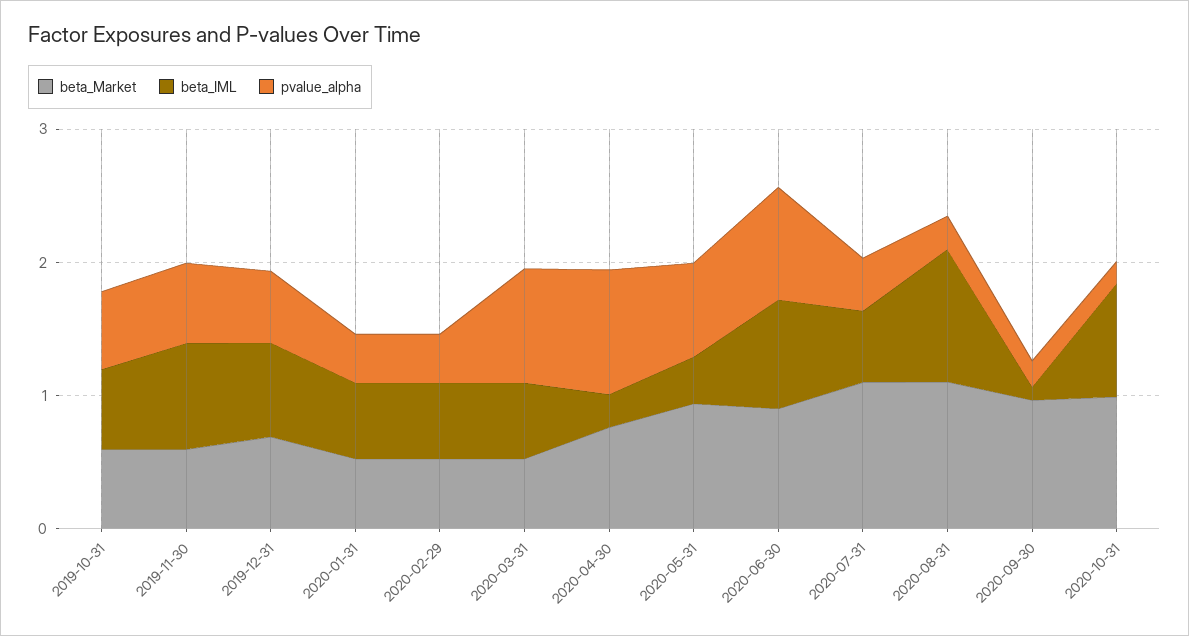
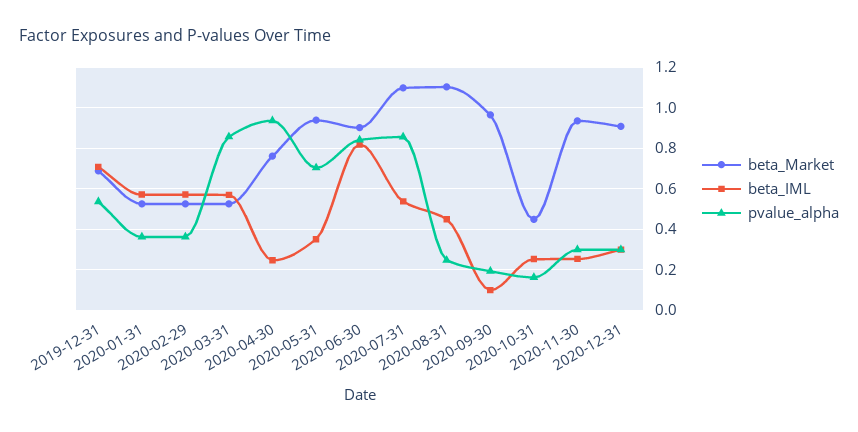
beta_Market, 2019-10-31: 0.6 -> none
beta_IML, 2019-10-31: 0.6 -> none
pvalue_alpha, 2019-10-31: 0.6 -> none
beta_Market, 2019-11-30: 0.6 -> none
beta_IML, 2019-11-30: 0.8 -> none
pvalue_alpha, 2019-11-30: 0.6 -> none
pvalue_alpha, 2020-07-31: 0.4 -> 0.85
beta_IML, 2020-08-31: 1 -> 0.45
beta_Market, 2020-10-31: 1 -> 0.45
beta_IML, 2020-10-31: 0.8 -> 0.25
beta_Market, 2020-11-30: none -> 0.95
beta_IML, 2020-11-30: none -> 0.25
pvalue_alpha, 2020-11-30: none -> 0.3
beta_Market, 2020-12-31: none -> 0.9
beta_IML, 2020-12-31: none -> 0.3
pvalue_alpha, 2020-12-31: none -> 0.3

